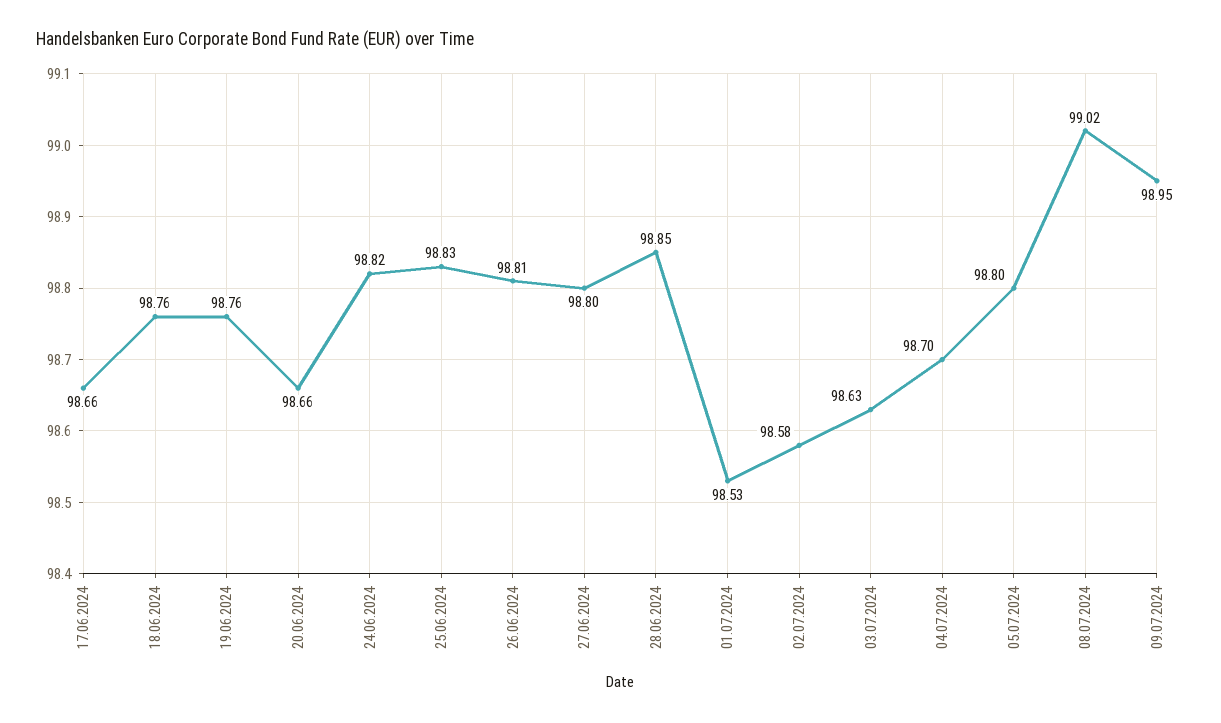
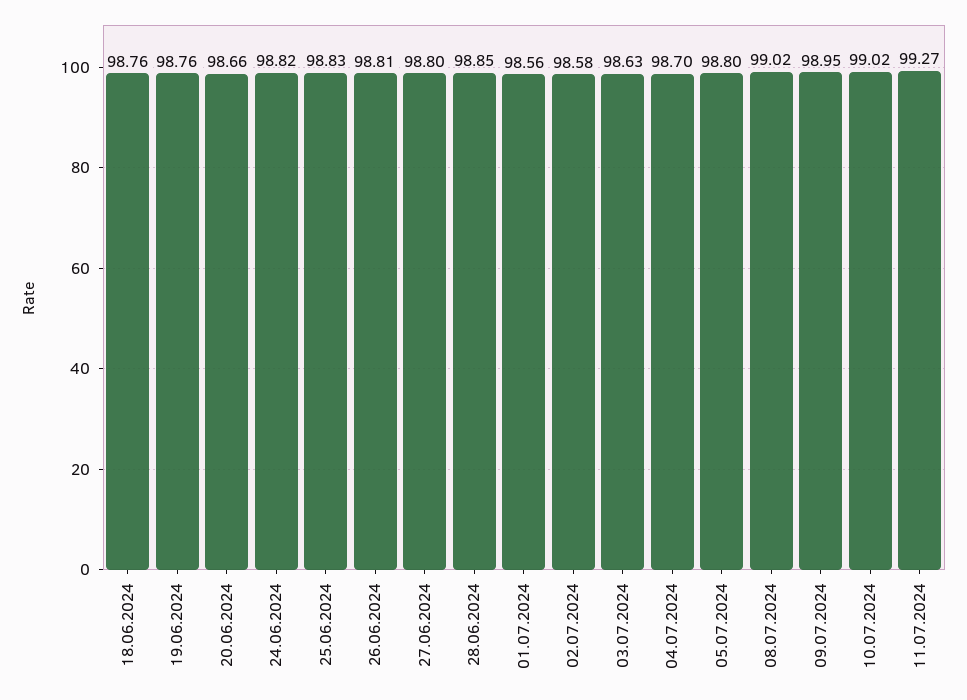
17.06.2024: 98.66 -> none
01.07.2024: 98.53 -> 98.56
10.07.2024: none -> 99.02
11.07.2024: none -> 99.27

